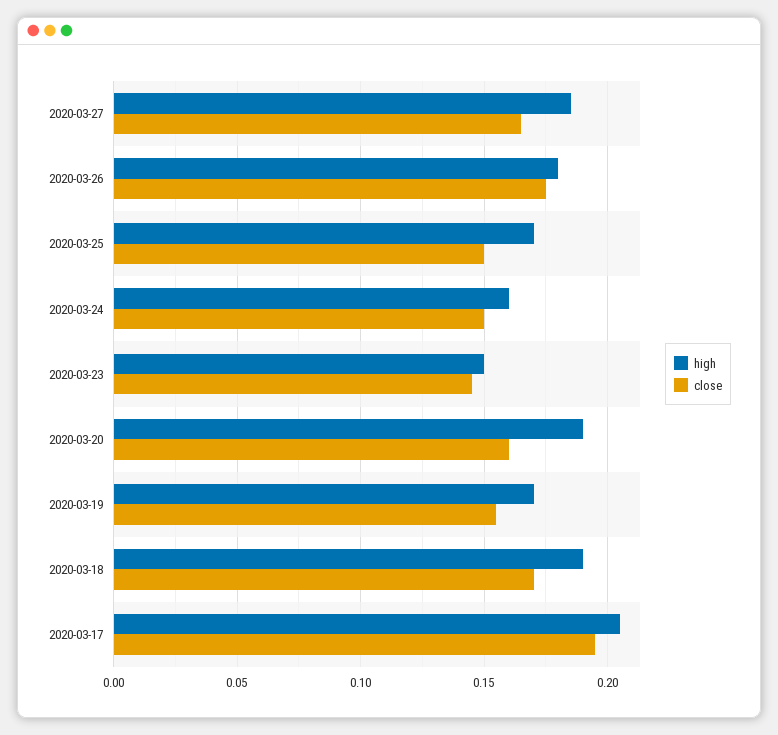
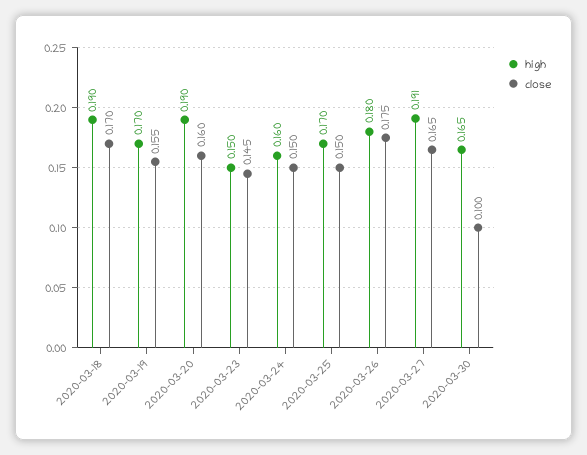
high, 2020-03-27: 0.185 -> 0.191
high, 2020-03-17: 0.205 -> none
close, 2020-03-17: 0.195 -> none
high, 2020-03-30: none -> 0.165
close, 2020-03-30: none -> 0.1

